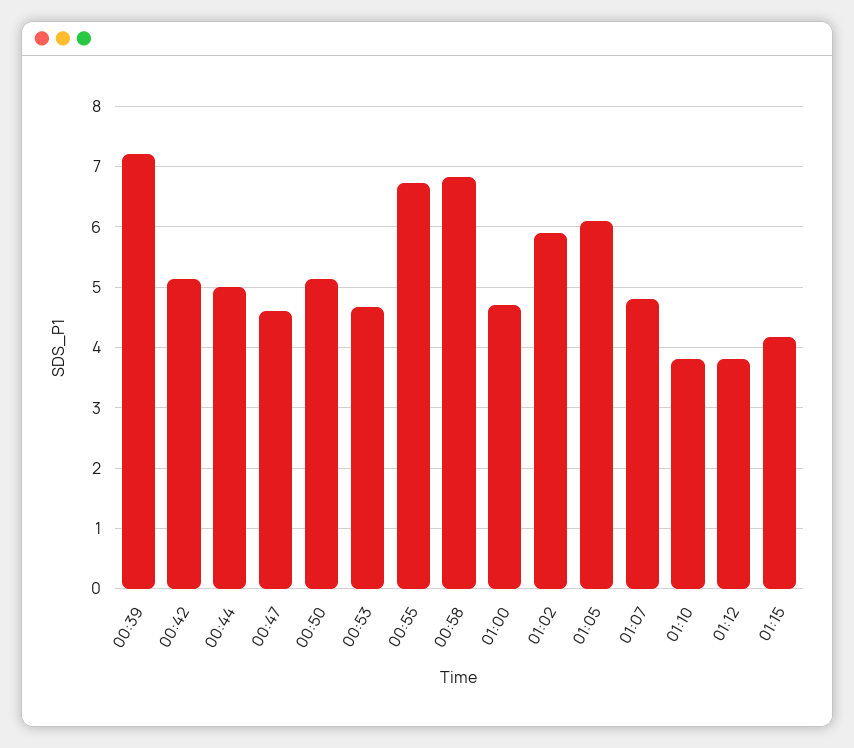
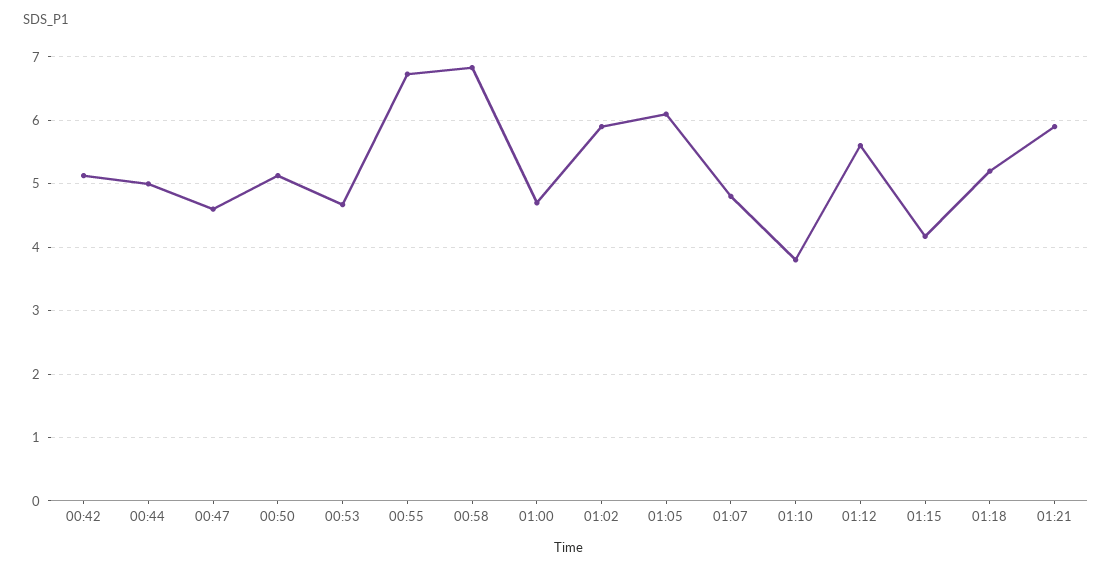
00:39: 7.2 -> none
01:12: 3.8 -> 5.6
01:18: none -> 5.2
01:21: none -> 5.9

